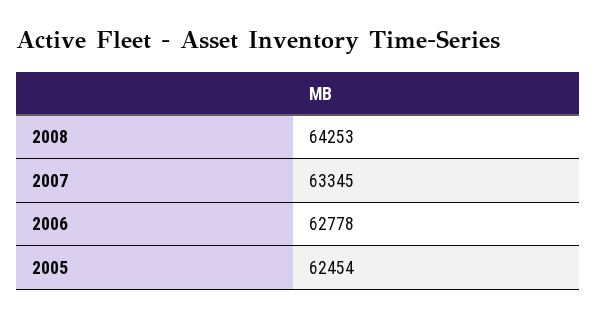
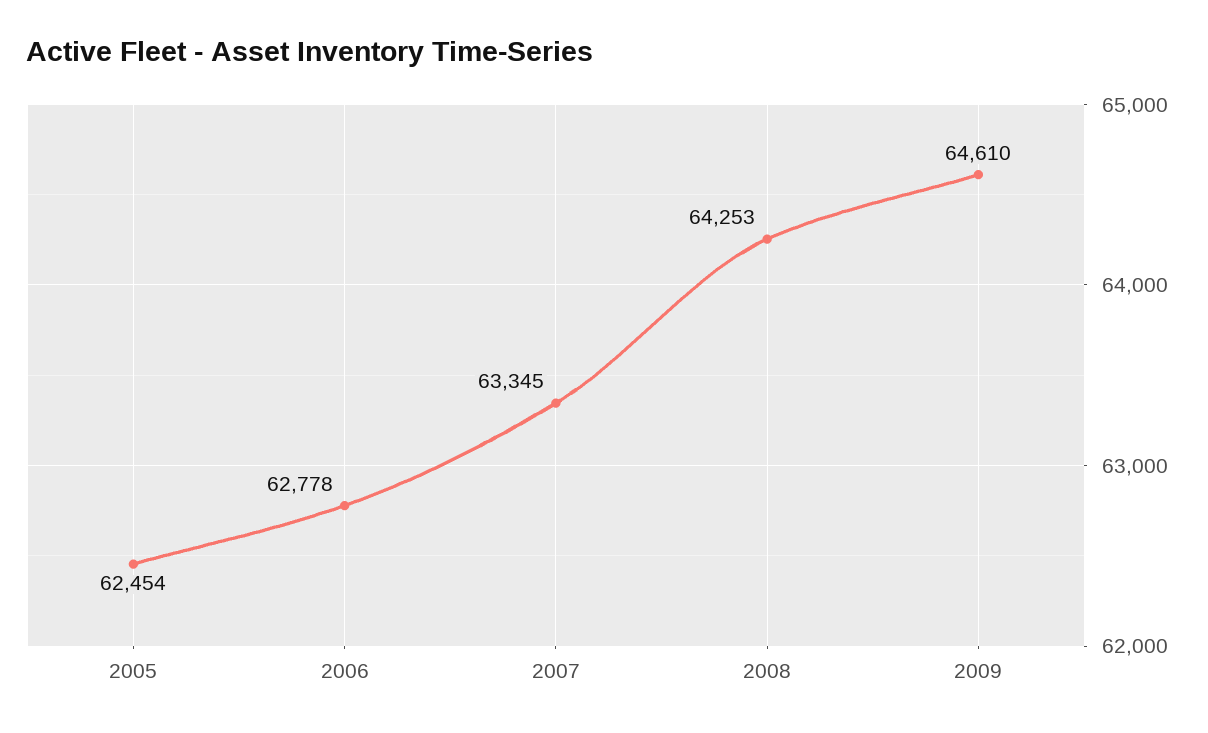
2009: none -> 64610

